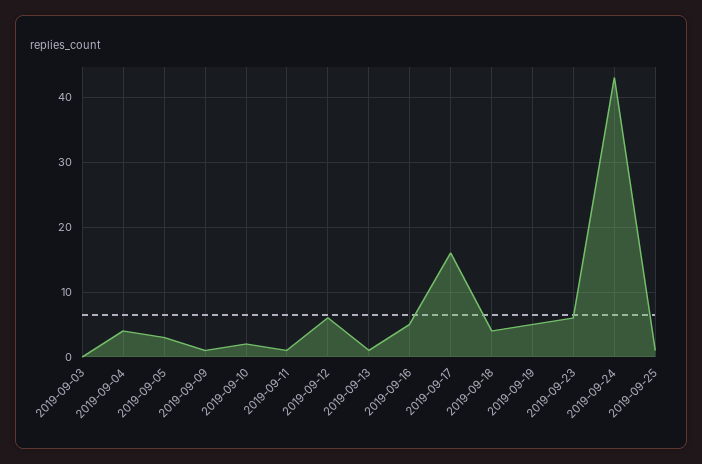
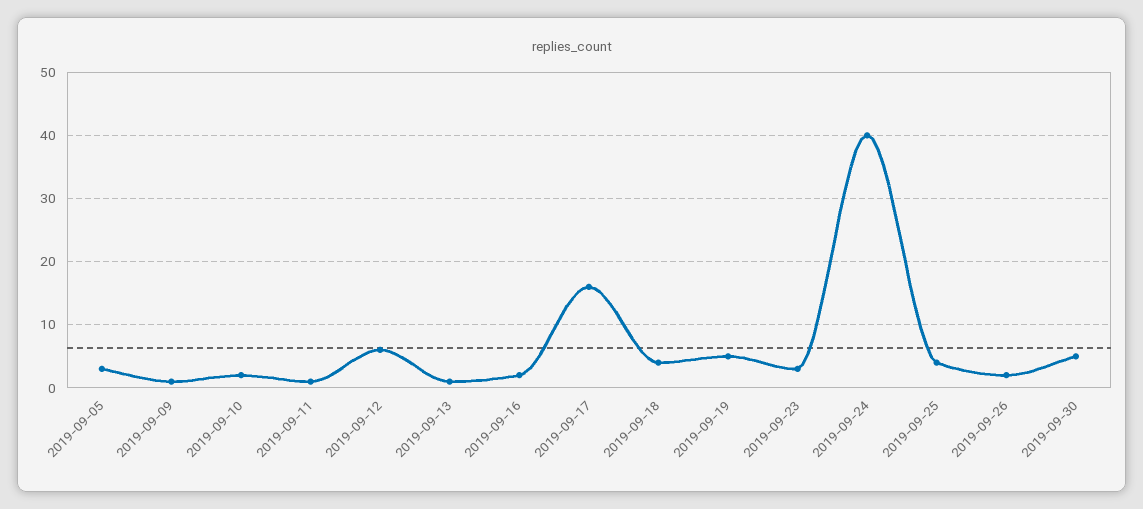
2019-09-03: 0 -> none
2019-09-04: 4 -> none
2019-09-16: 5 -> 2
2019-09-23: 6 -> 3
2019-09-24: 43 -> 40
2019-09-25: 1 -> 4
2019-09-26: none -> 2
2019-09-30: none -> 5

